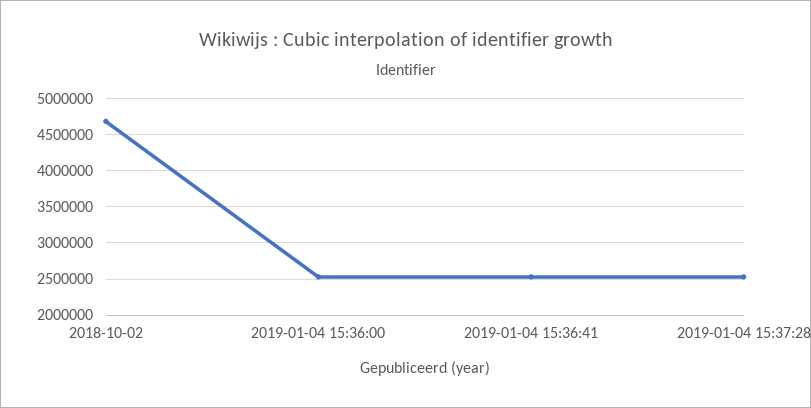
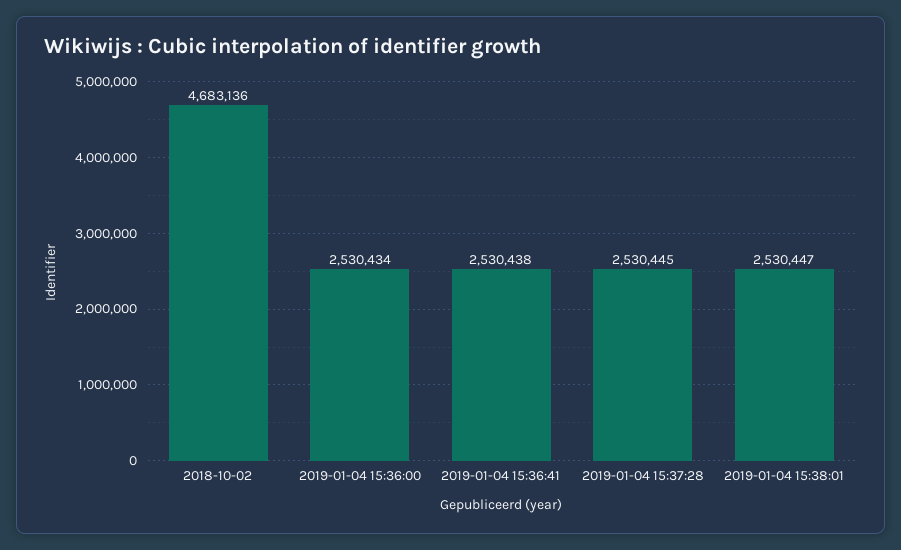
2019-01-04 15:38:01: none -> 2530447

